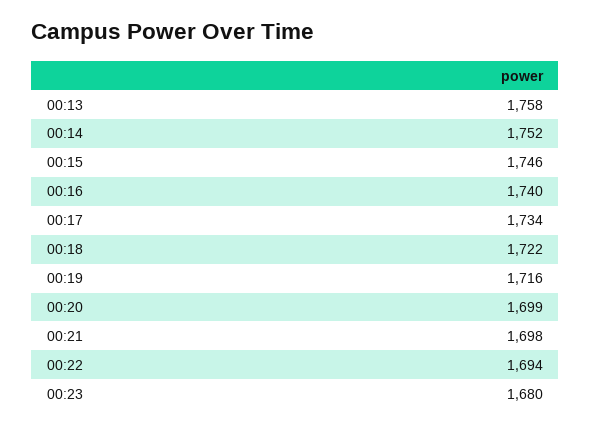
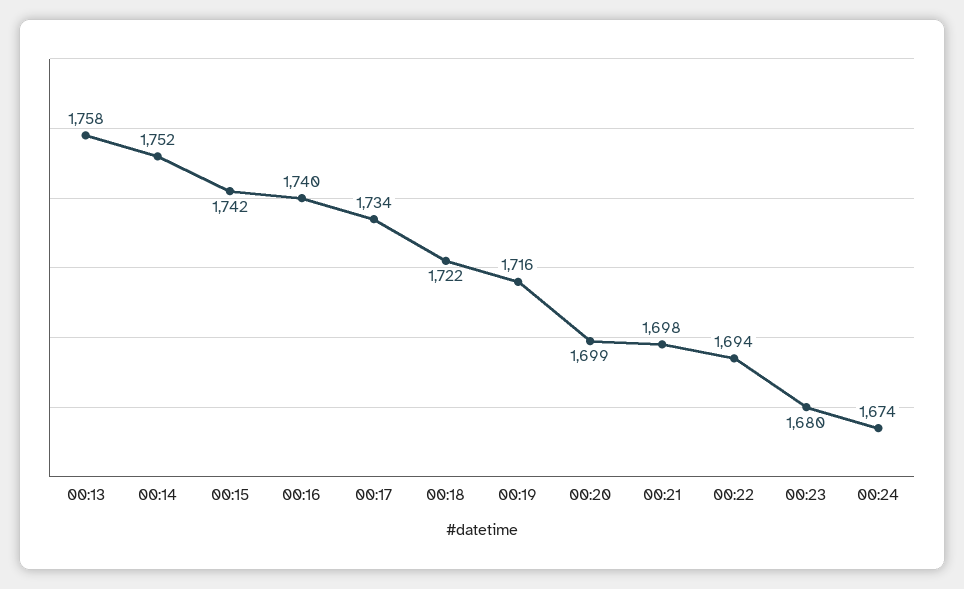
00:15: 1746 -> 1742
00:24: none -> 1674

